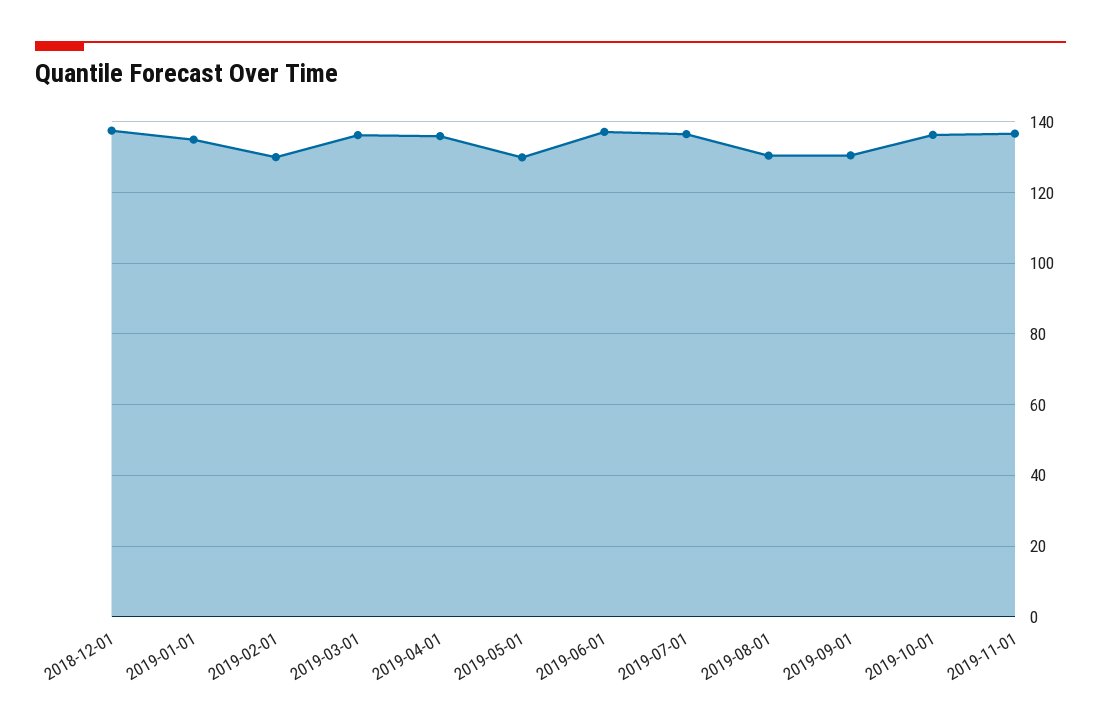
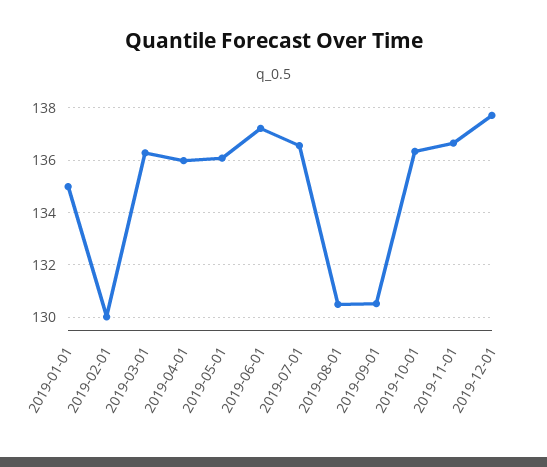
2018-12-01: 138 -> none
2019-05-01: 130 -> 136
2019-12-01: none -> 137.75

